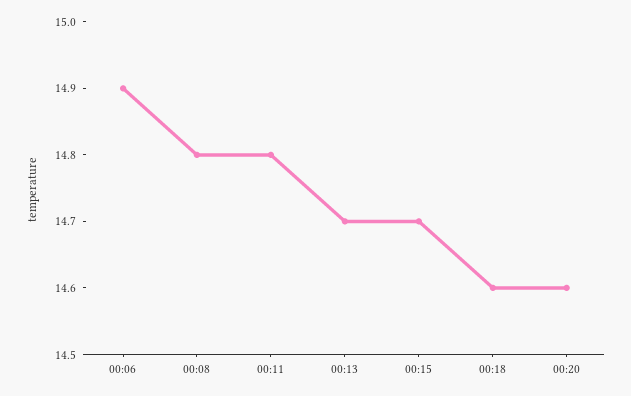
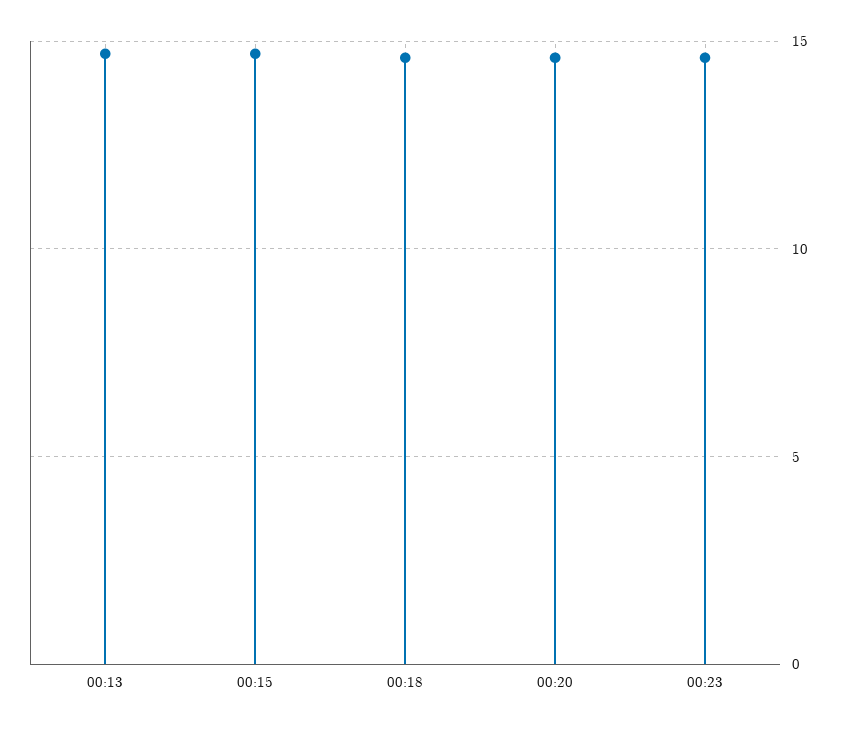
00:06: 14.9 -> none
00:08: 14.8 -> none
00:11: 14.8 -> none
00:23: none -> 14.5

